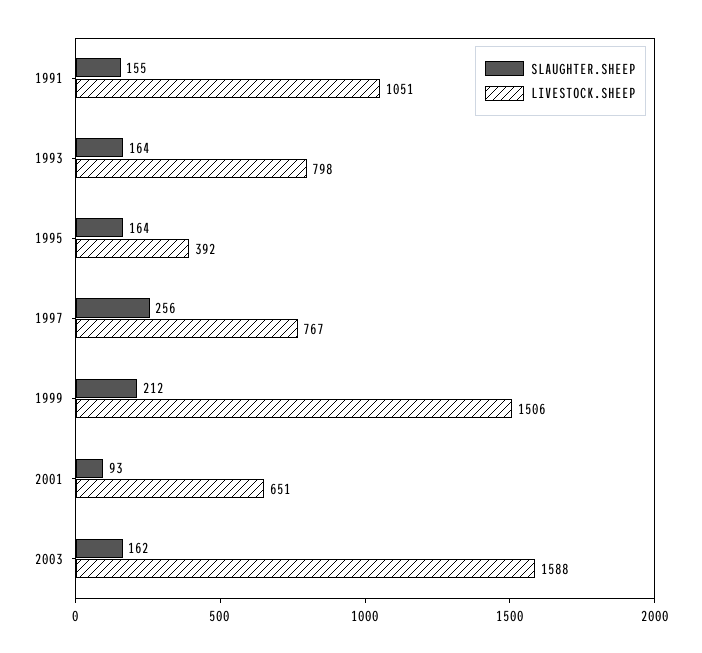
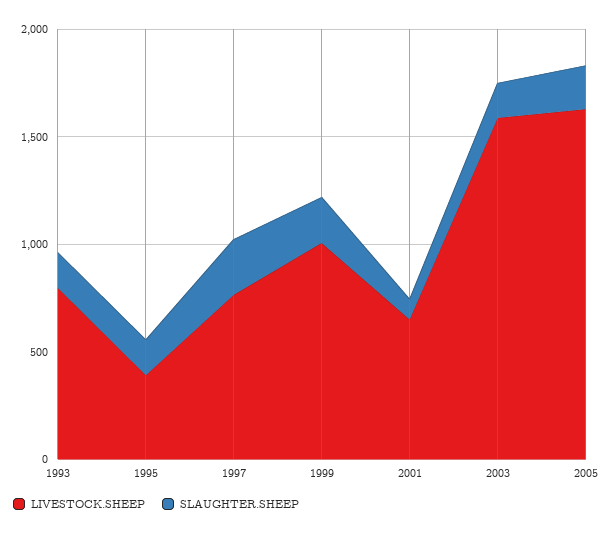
SLAUGHTER.SHEEP, 1991: 155 -> none
LIVESTOCK.SHEEP, 1991: 1051 -> none
LIVESTOCK.SHEEP, 1999: 1506 -> 1000
LIVESTOCK.SHEEP, 2005: none -> 1600
SLAUGHTER.SHEEP, 2005: none -> 200

